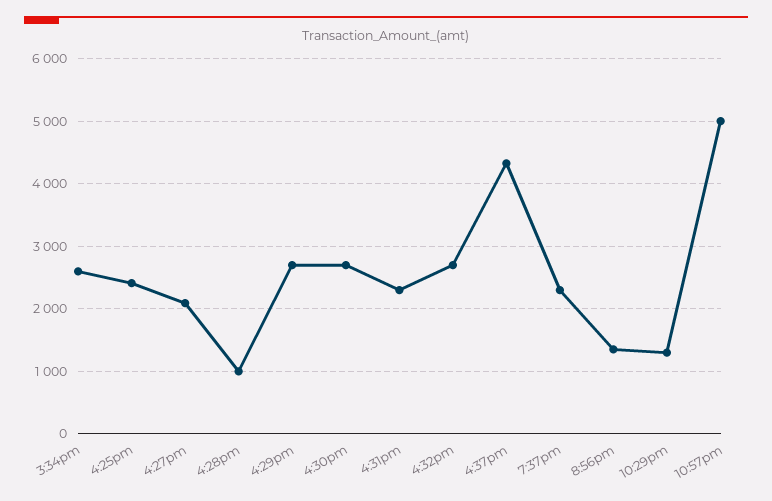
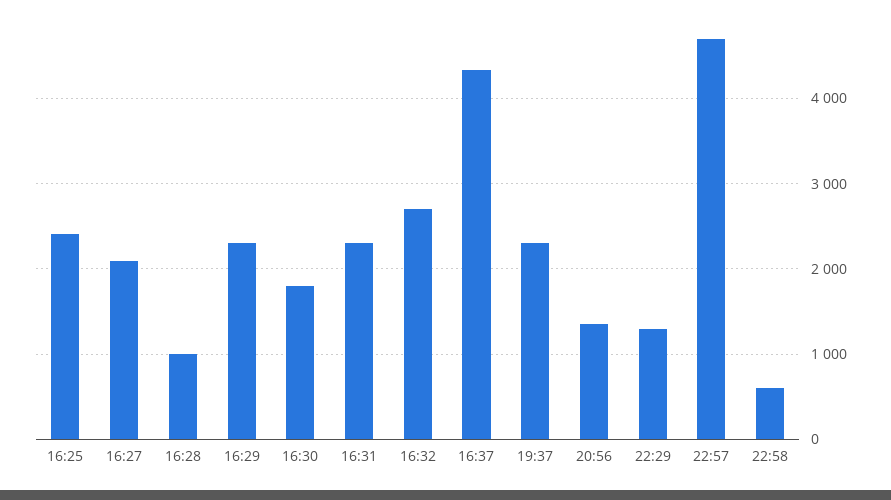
3:34pm: 2600 -> none
4:29pm: 2700 -> 2300
4:30pm: 2700 -> 1800
10:57pm: 5000 -> 4700
22:58: none -> 600

